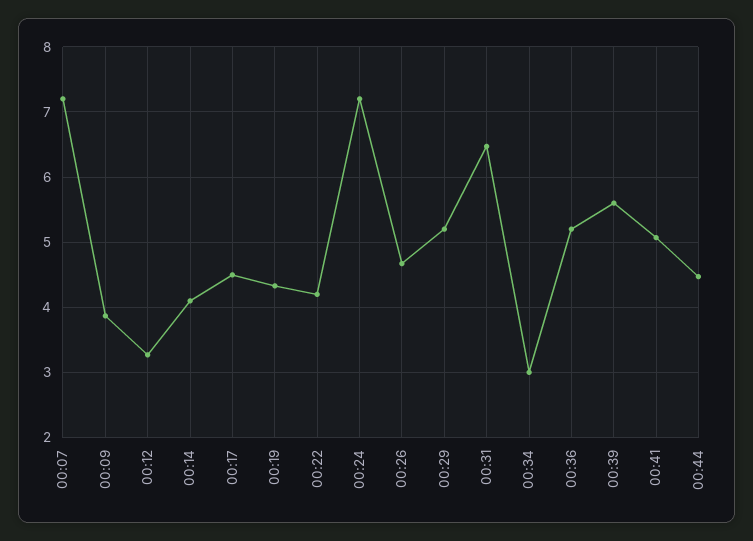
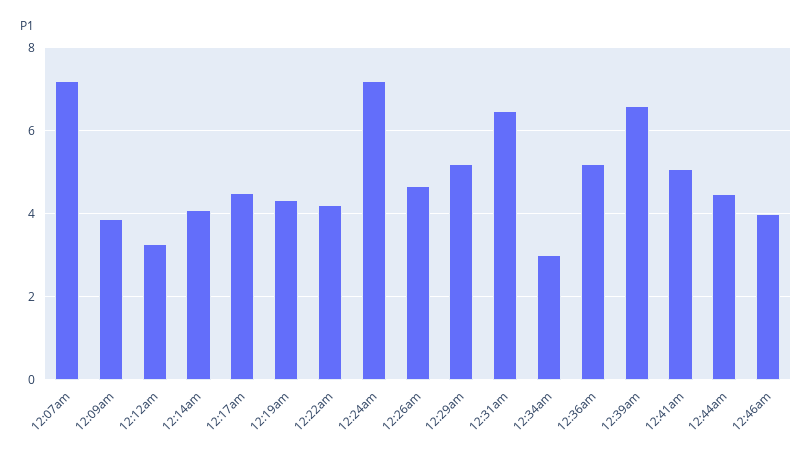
00:39: 5.6 -> 6.6
12:46am: none -> 4

